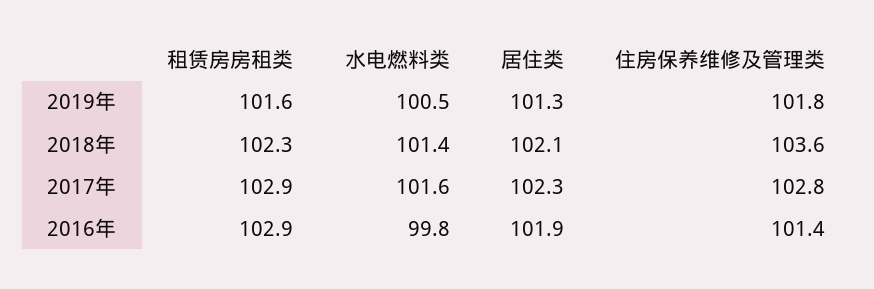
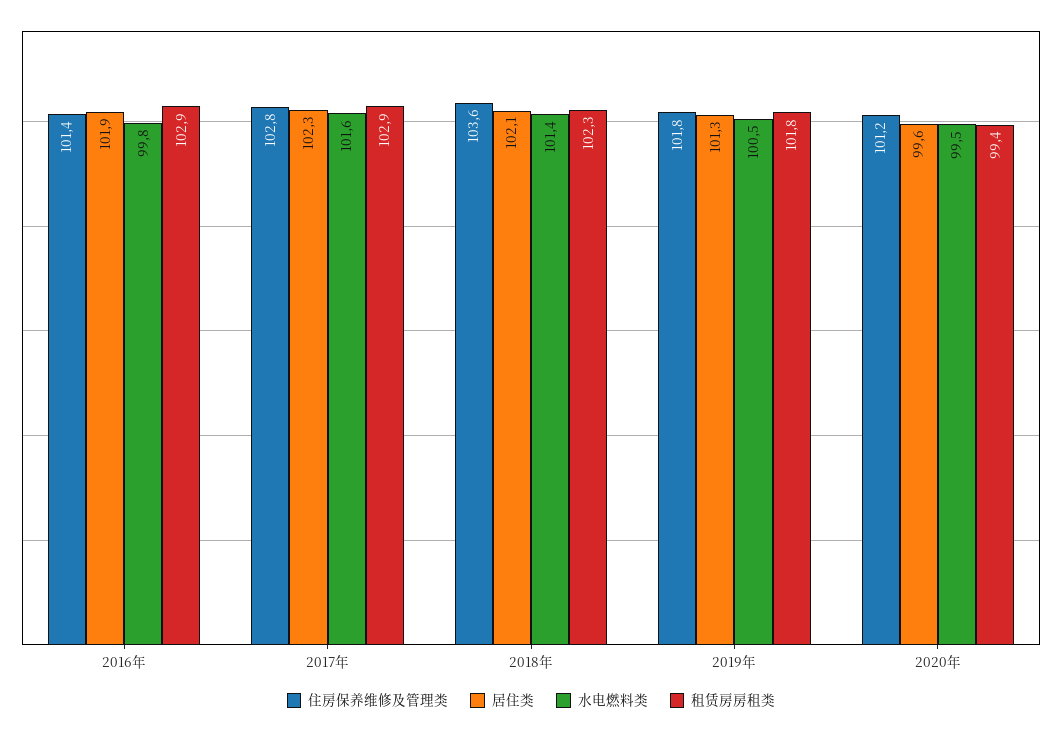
租赁房房租类, 2019年: 101.6 -> 101.8
住房保养维修及管理类, 2020年: none -> 101.2
居住类, 2020年: none -> 99.6
水电燃料类, 2020年: none -> 99.5
租赁房房租类, 2020年: none -> 99.4

